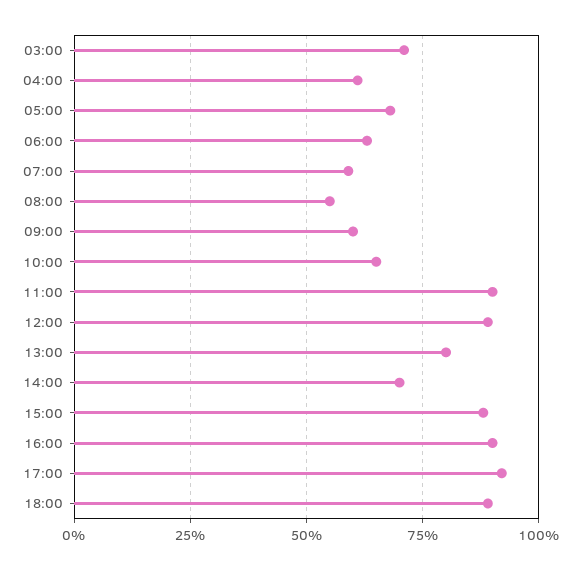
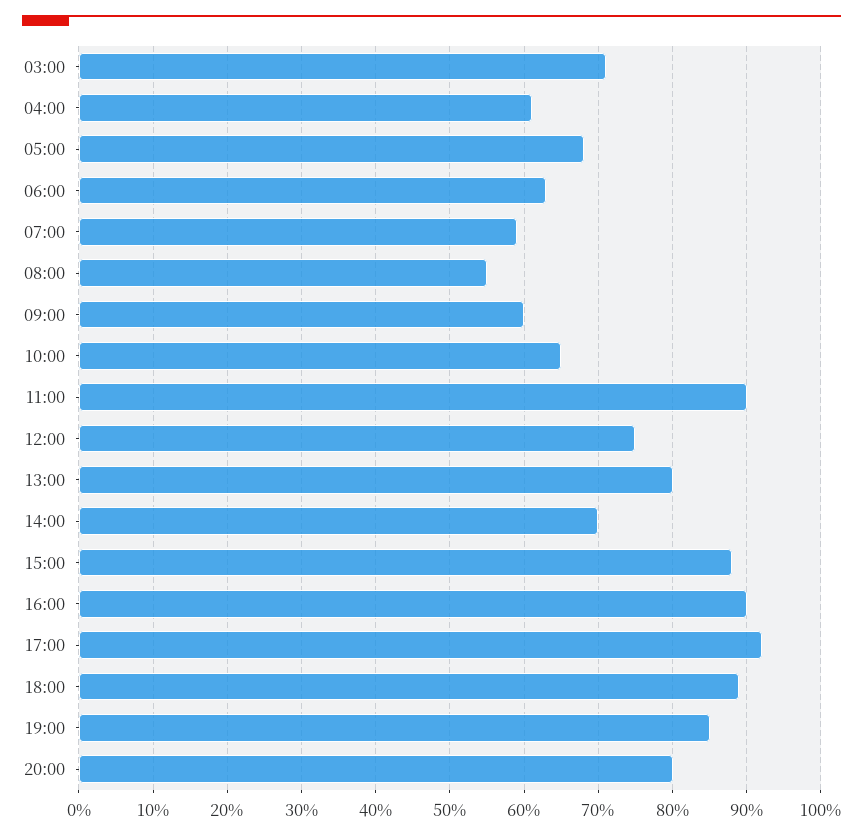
12:00: 90 -> 75
19:00: none -> 85
20:00: none -> 80

